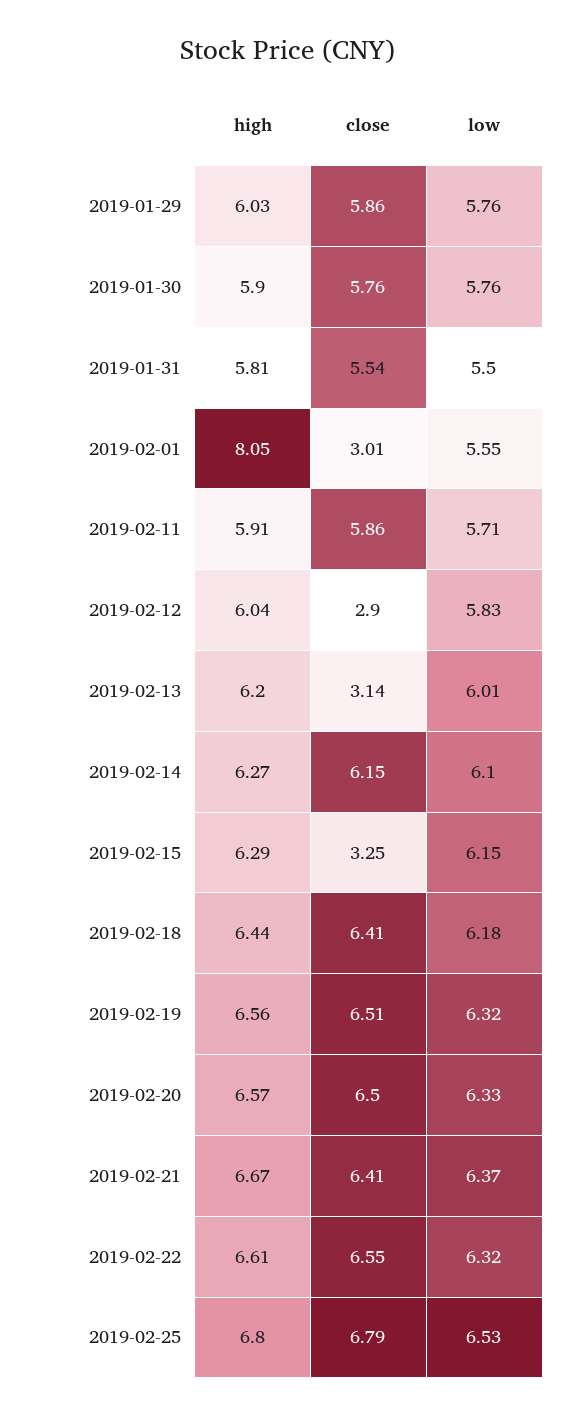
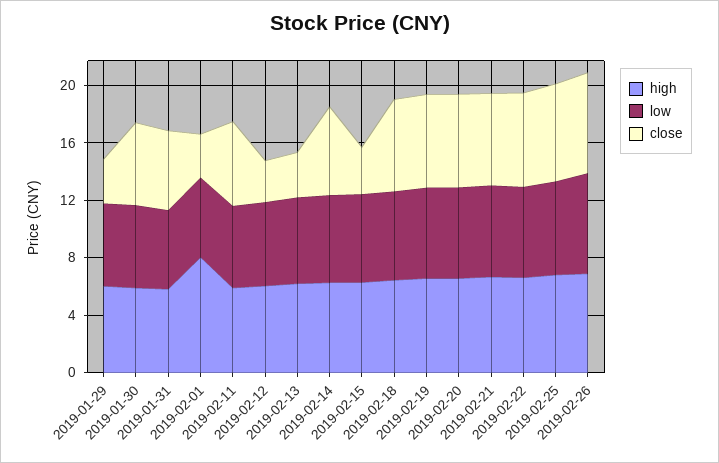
close, 2019-01-29: 5.86 -> 3
high, 2019-02-26: none -> 7
low, 2019-02-26: none -> 7
close, 2019-02-26: none -> 7

